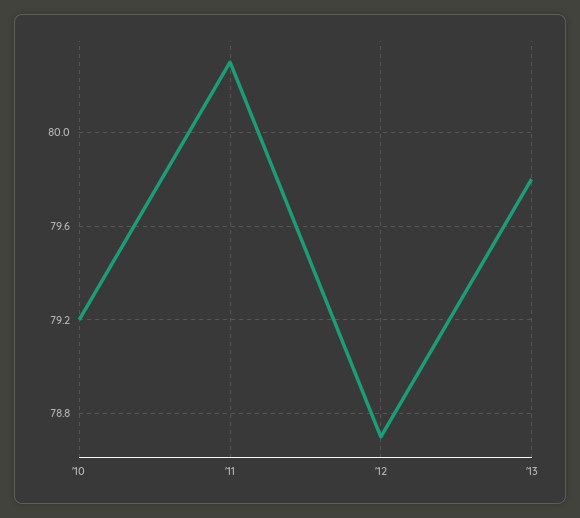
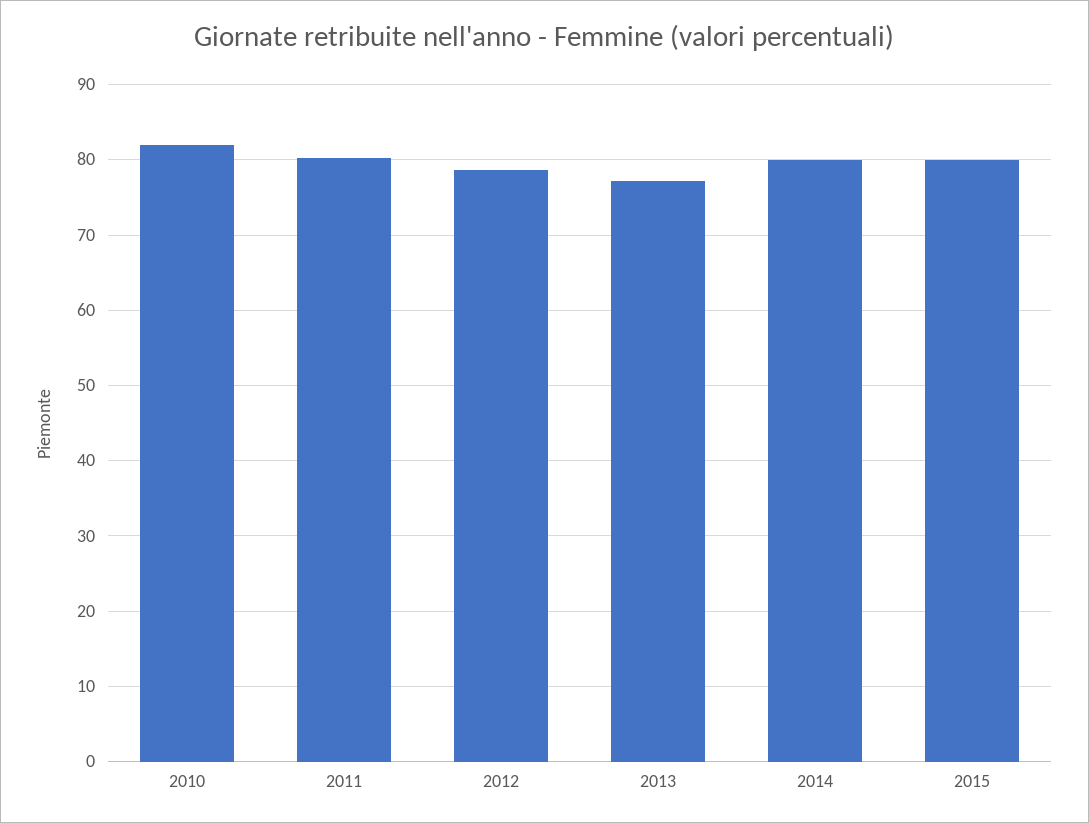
'10: 79.2 -> 82
'13: 79.8 -> 77
2014: none -> 80
2015: none -> 80

